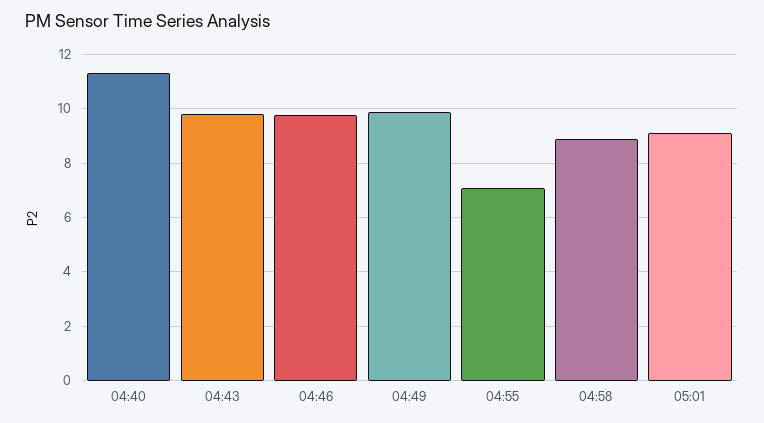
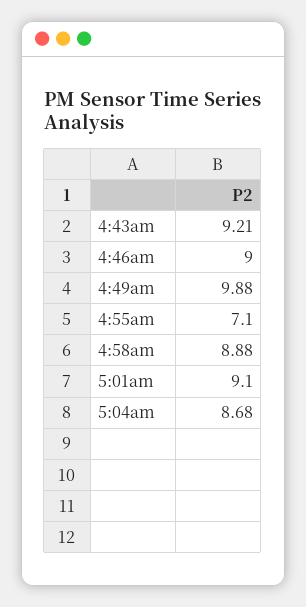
04:40: 11.25 -> none
04:43: 9.75 -> 9.21
04:46: 9.75 -> 9
5:04am: none -> 8.68

